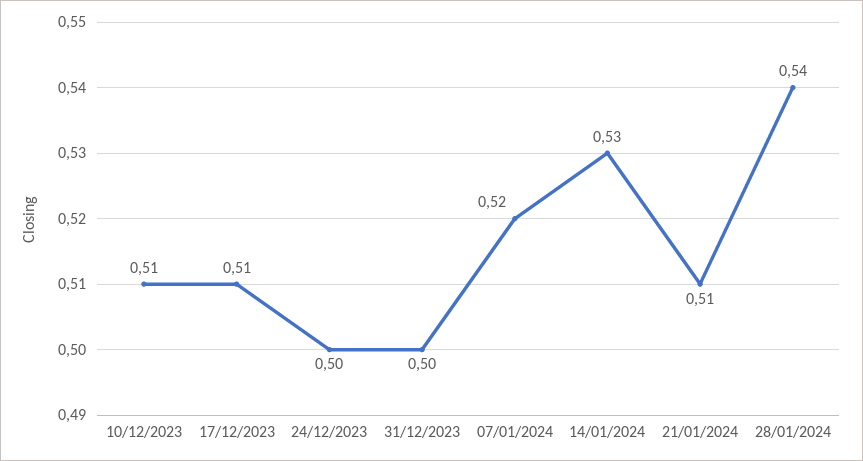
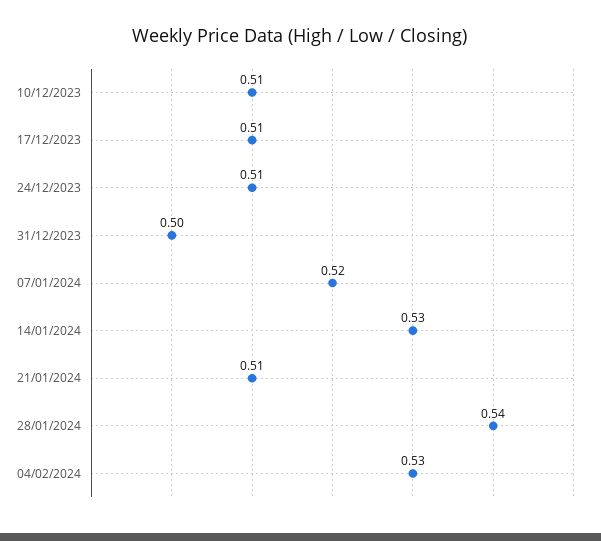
24/12/2023: 0.5 -> 0.51
04/02/2024: none -> 0.53

